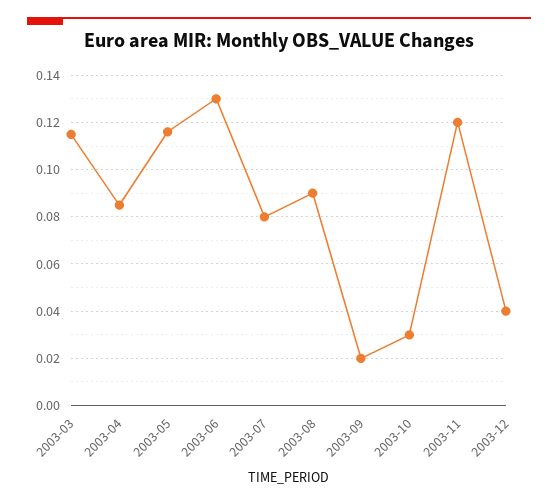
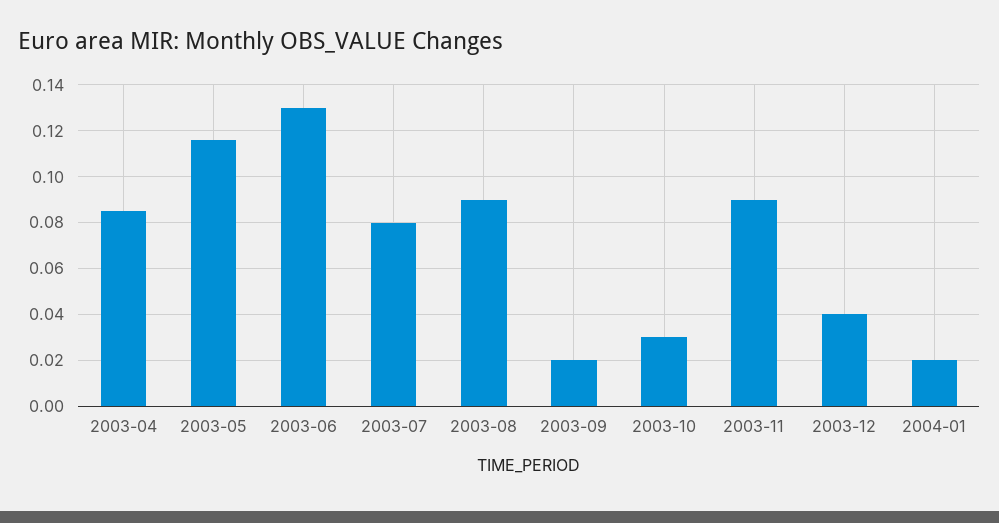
2003-03: 0.115 -> none
2003-11: 0.12 -> 0.09
2004-01: none -> 0.02

